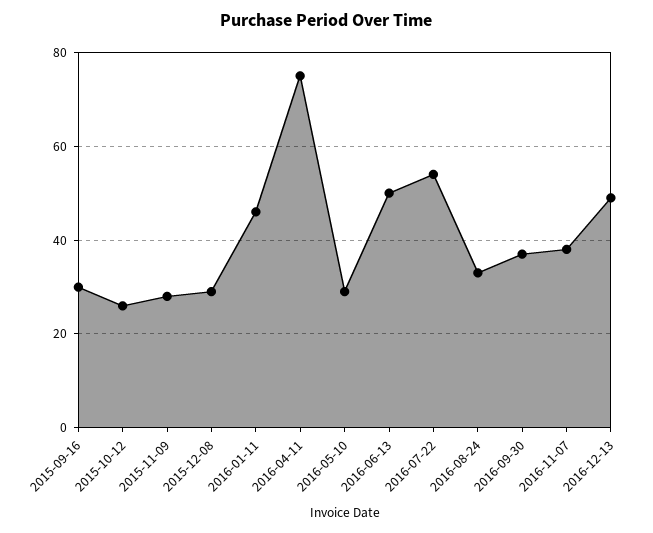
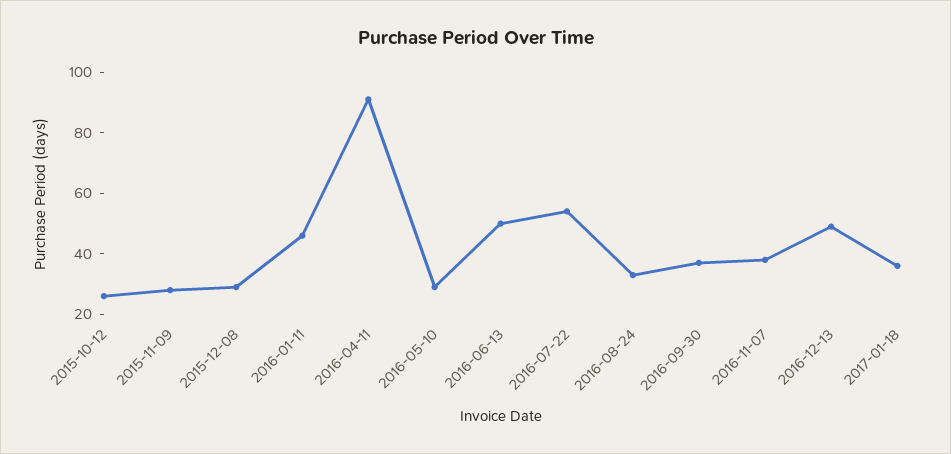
2015-09-16: 30 -> none
2016-04-11: 75 -> 90
2017-01-18: none -> 35

